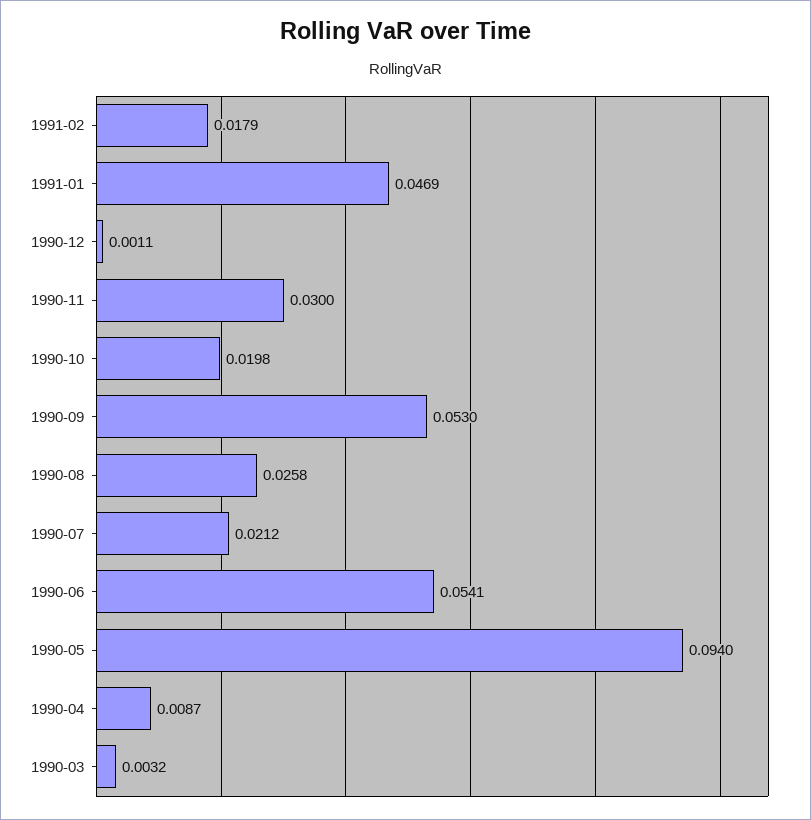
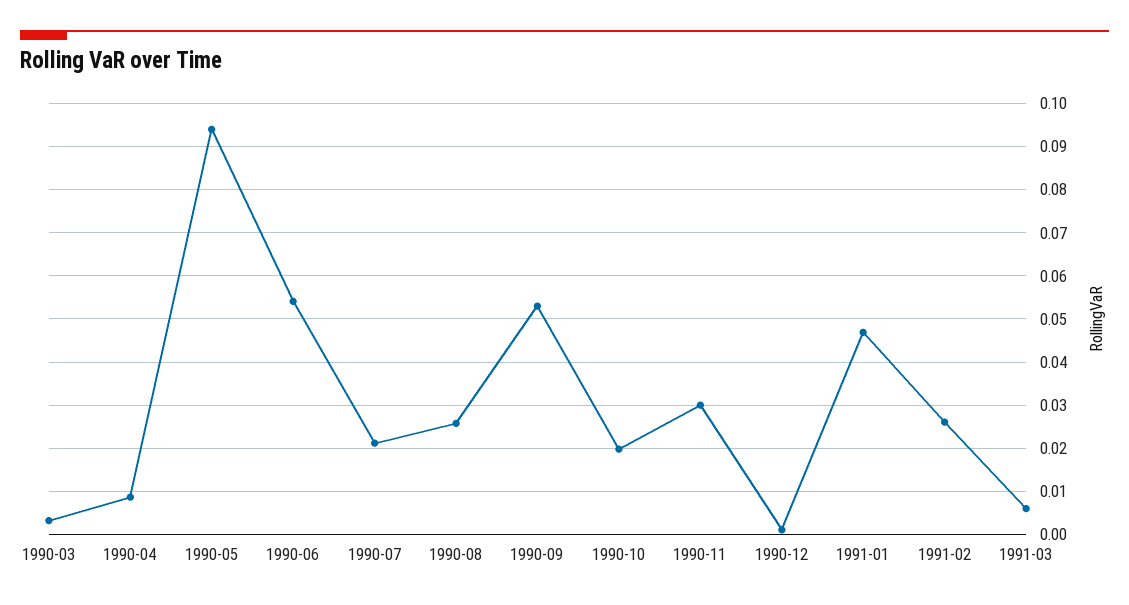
1991-02: 0.0179 -> 0.026
1991-03: none -> 0.006

